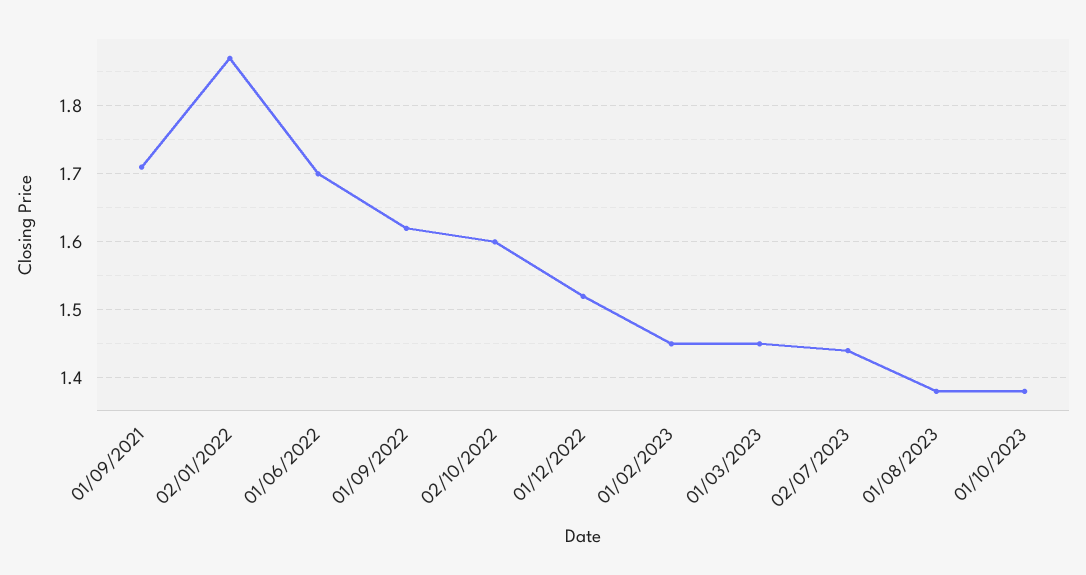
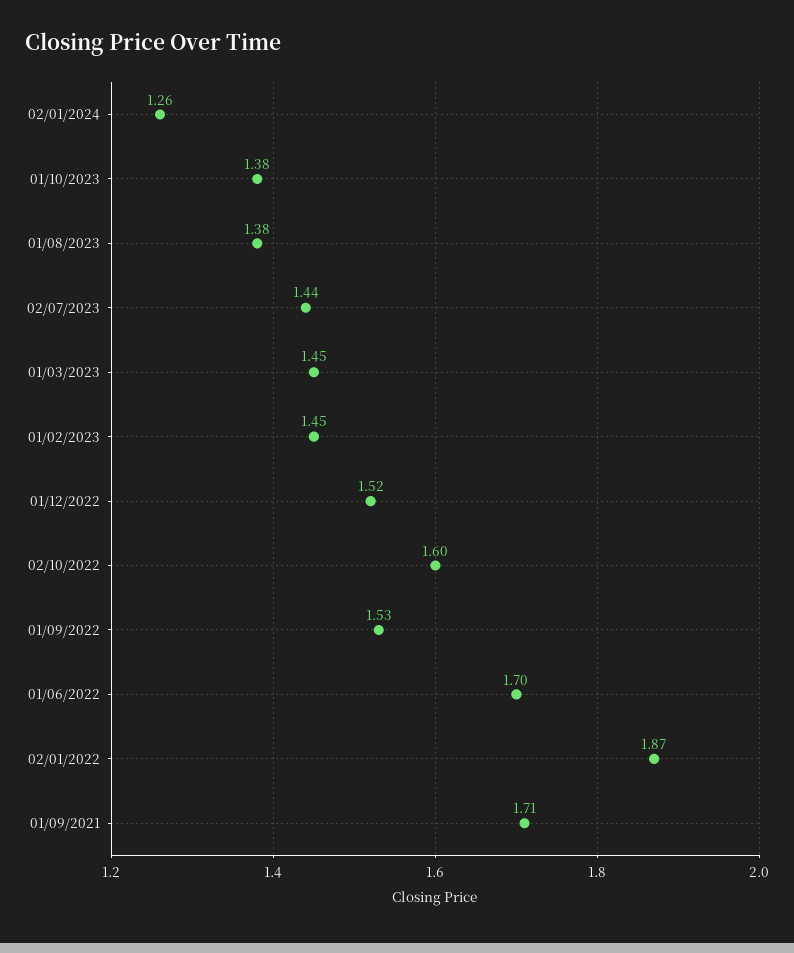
01/09/2022: 1.62 -> 1.53
02/01/2024: none -> 1.26

